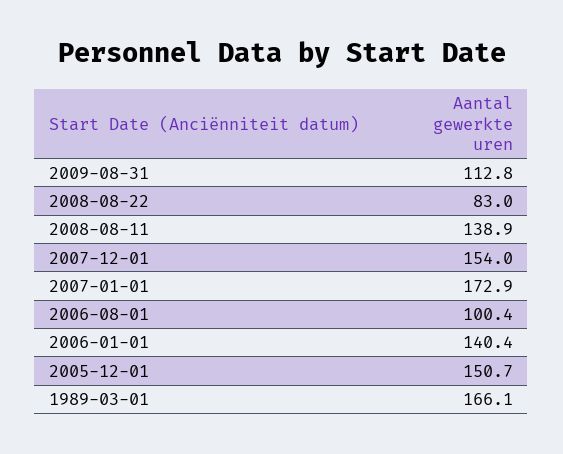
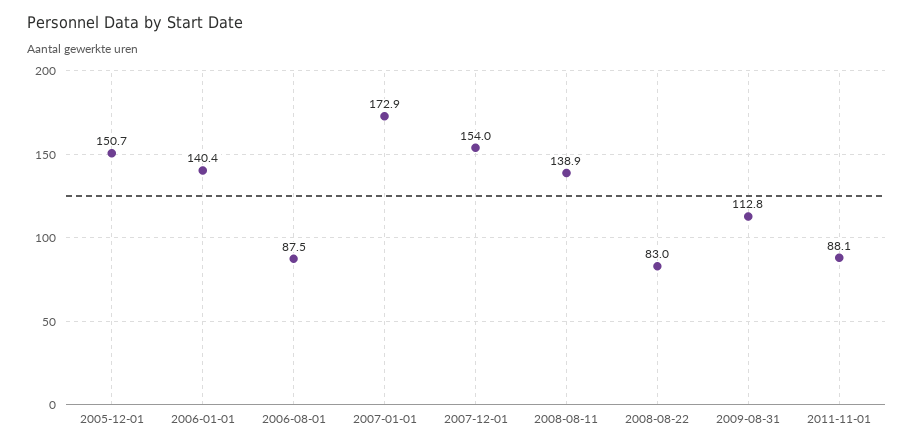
2006-08-01: 100.4 -> 87.5
1989-03-01: 166.1 -> none
2011-11-01: none -> 88.1

